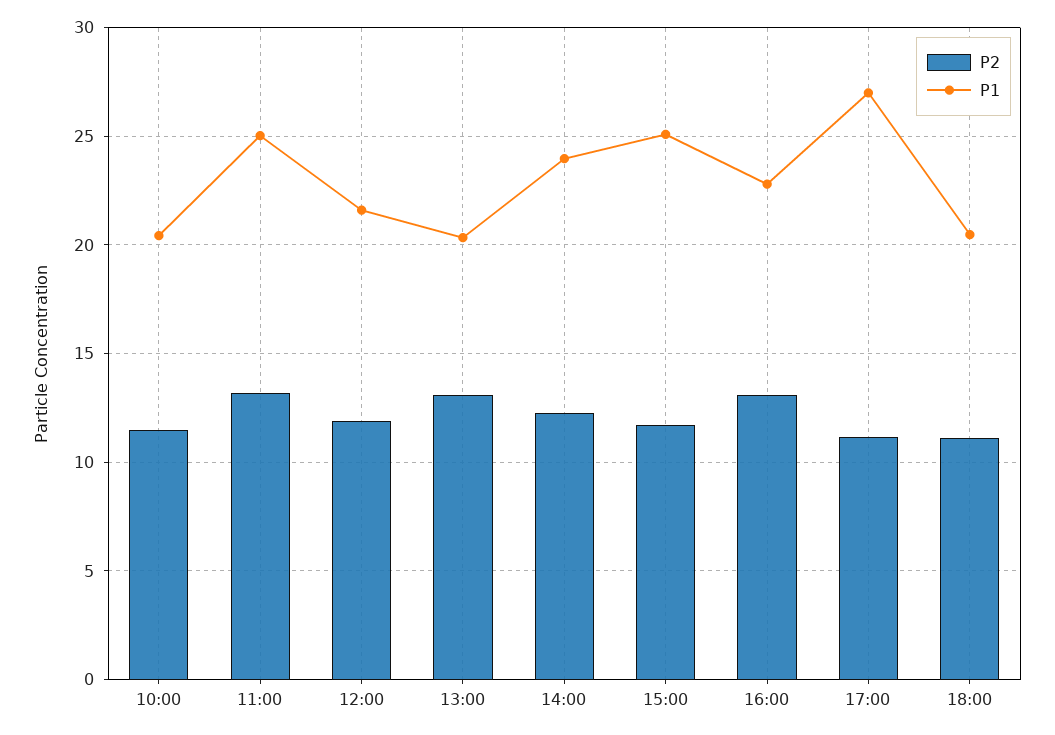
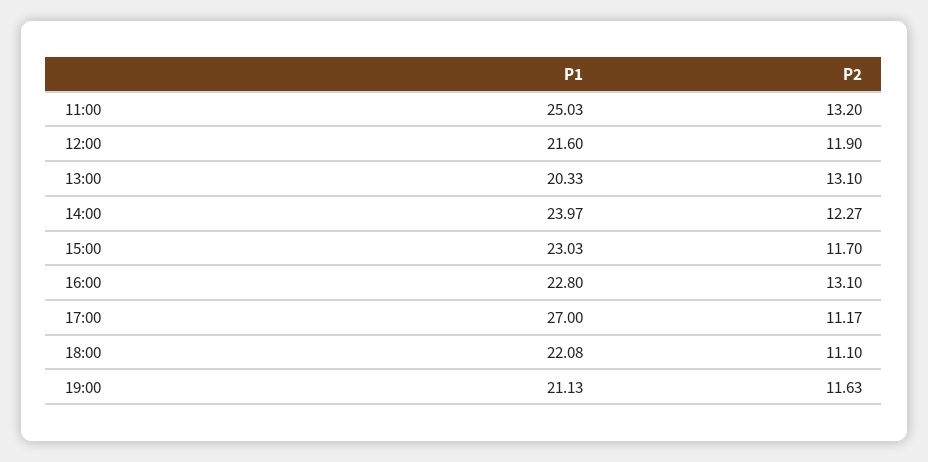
P2, 10:00: 11.5 -> none
P1, 10:00: 20.5 -> none
P1, 15:00: 25 -> 23.03
P1, 18:00: 20.5 -> 22.08
P1, 19:00: none -> 21.13
P2, 19:00: none -> 11.63

